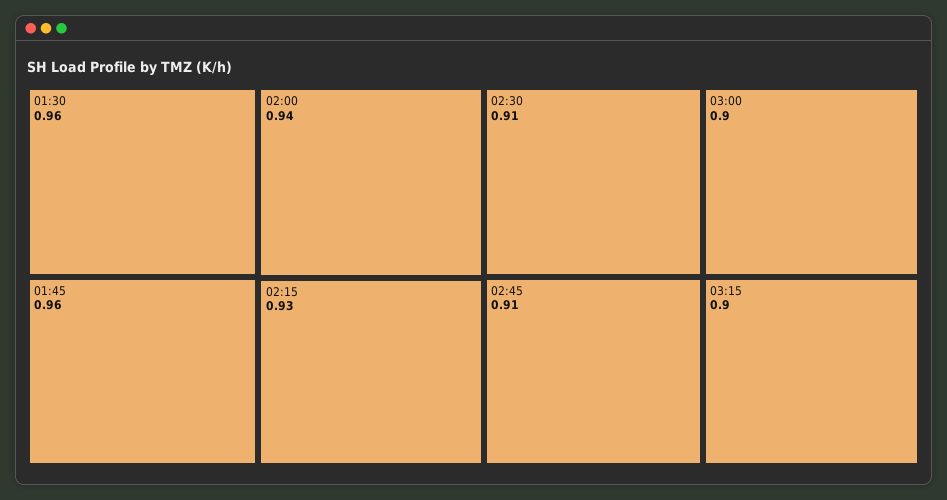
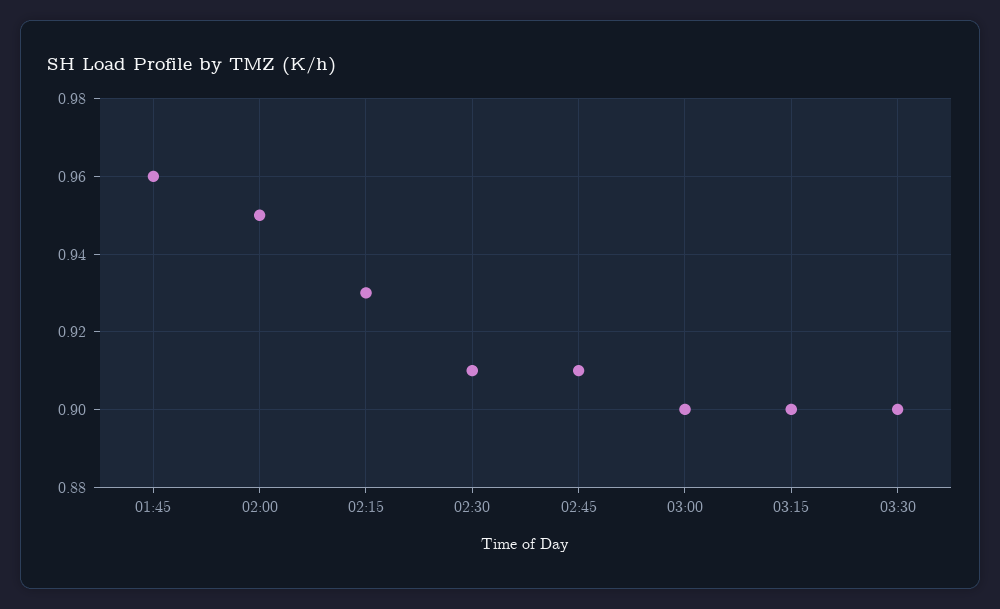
01:30: 0.96 -> none
02:00: 0.94 -> 0.95
03:30: none -> 0.9

